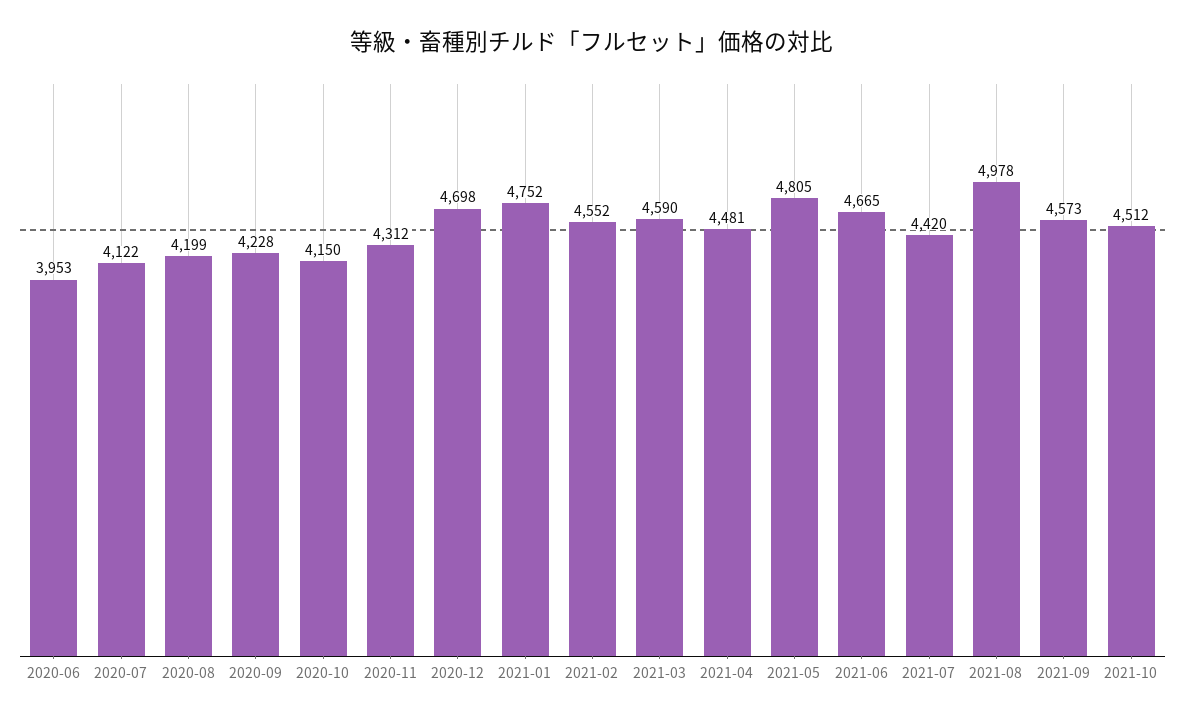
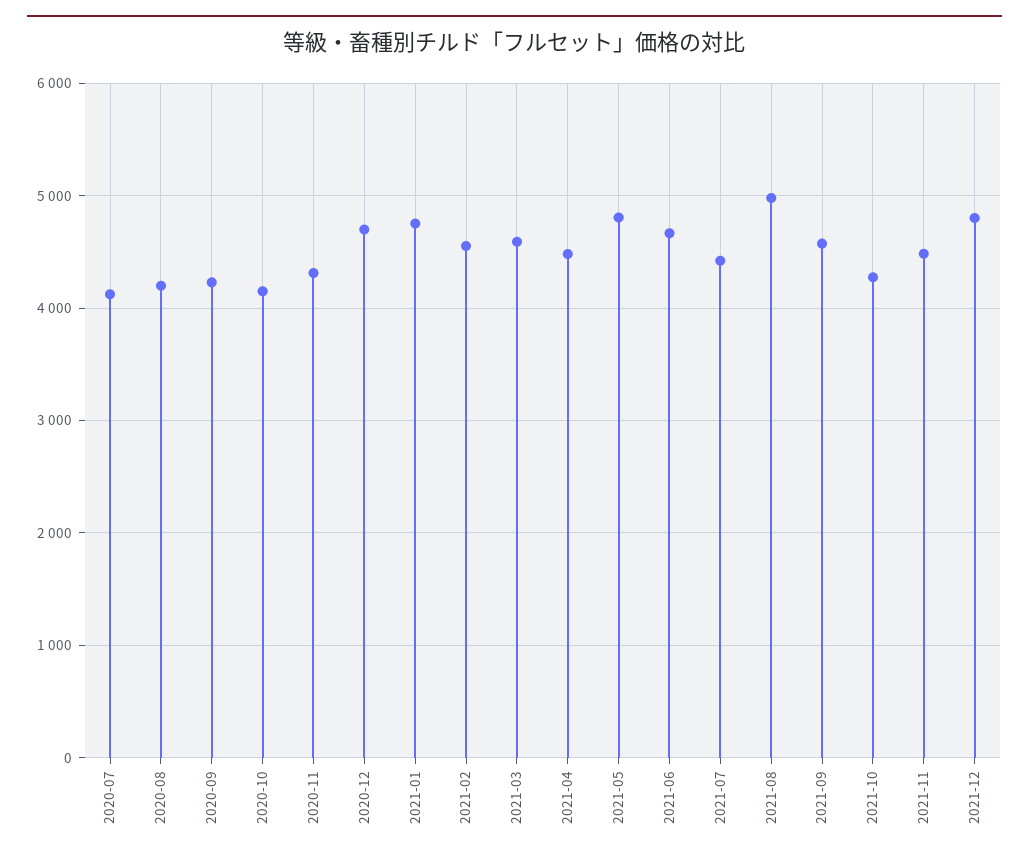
2020-06: 3953 -> none
2021-10: 4512 -> 4300
2021-11: none -> 4500
2021-12: none -> 4800

